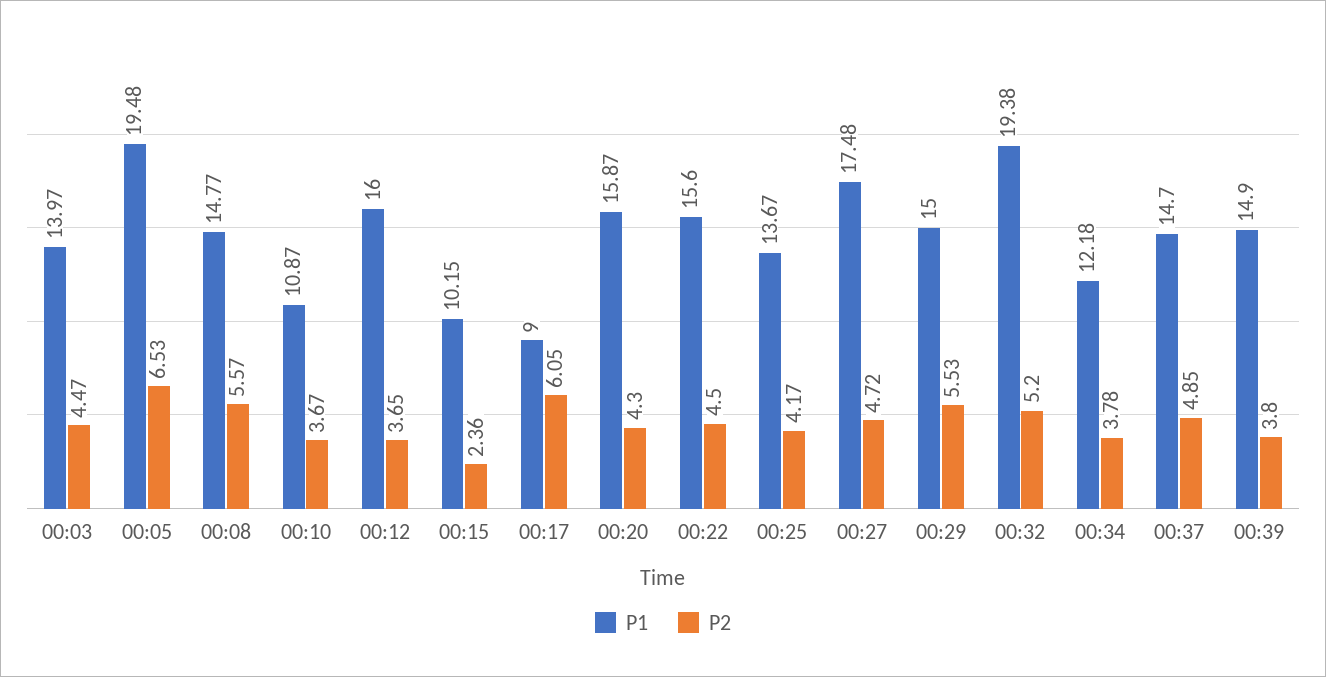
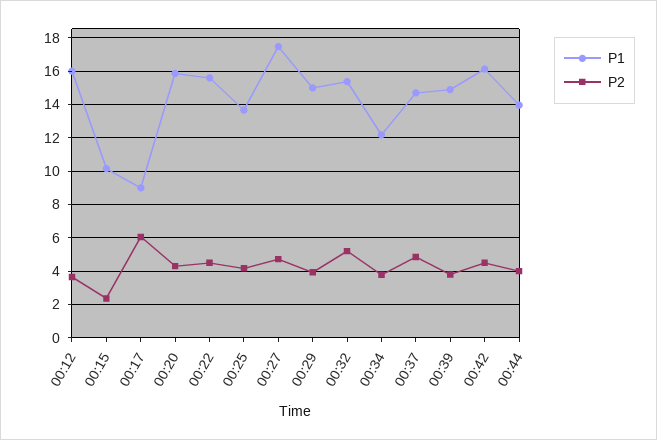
P1, 00:03: 13.97 -> none
P2, 00:03: 4.47 -> none
P1, 00:05: 19.48 -> none
P2, 00:05: 6.53 -> none
P1, 00:08: 14.77 -> none
P2, 00:08: 5.57 -> none
P1, 00:10: 10.87 -> none
P2, 00:10: 3.67 -> none
P2, 00:29: 5.53 -> 4
P1, 00:32: 19.38 -> 15.5
P1, 00:42: none -> 16
P2, 00:42: none -> 4.5
P1, 00:44: none -> 14
P2, 00:44: none -> 4

